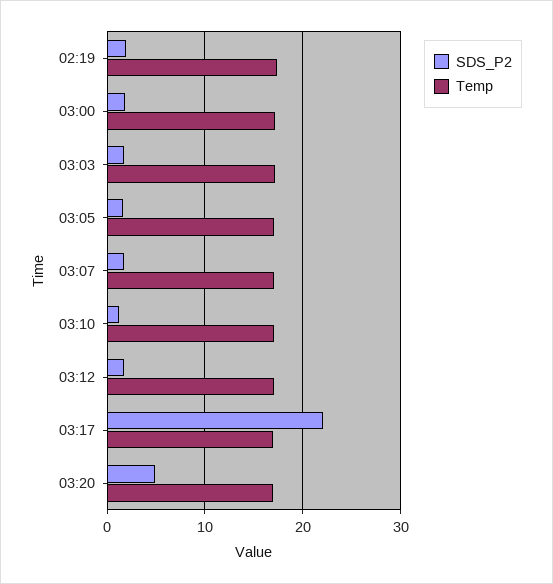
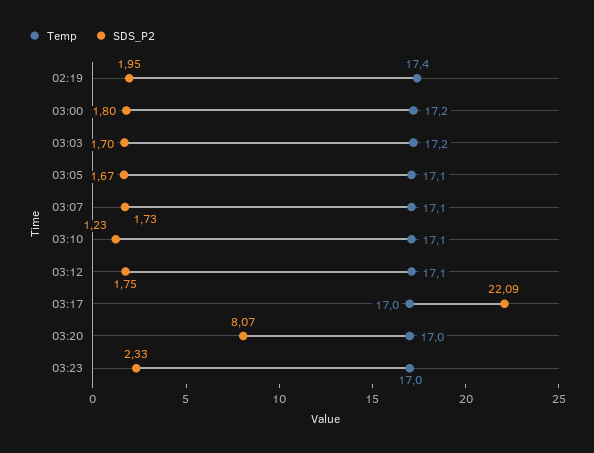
SDS_P2, 03:20: 5 -> 8.07
Temp, 03:23: none -> 17
SDS_P2, 03:23: none -> 2.33

